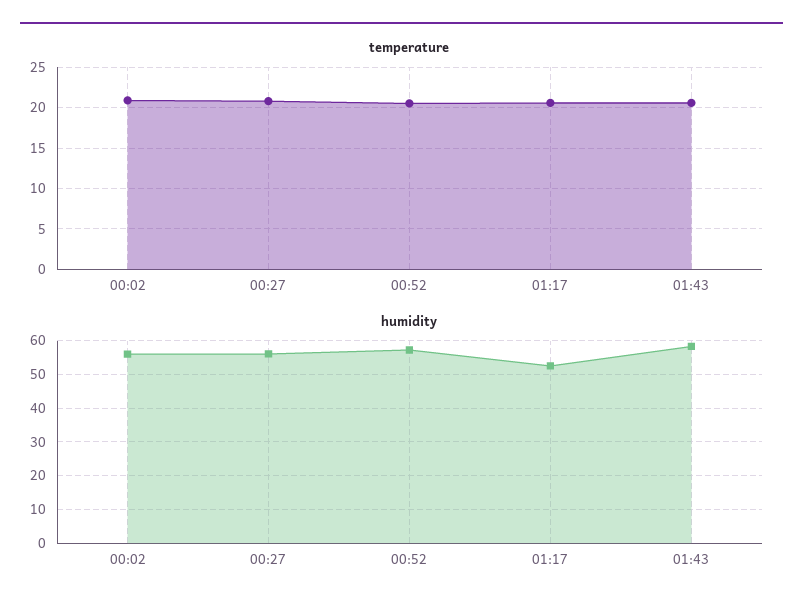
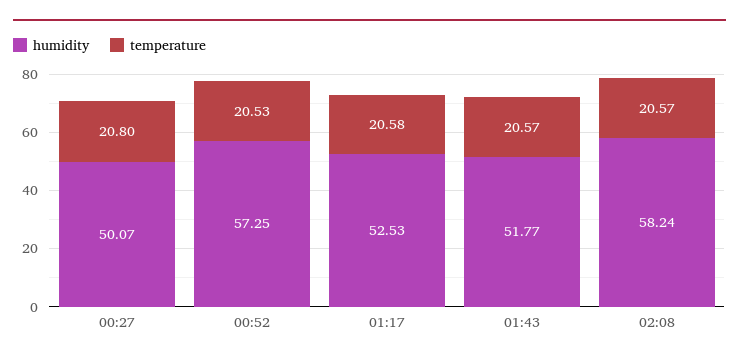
temperature, 00:02: 21 -> none
humidity, 00:02: 56 -> none
humidity, 00:27: 56 -> 50.07
humidity, 01:43: 58 -> 51.77
humidity, 02:08: none -> 58.24
temperature, 02:08: none -> 20.57

